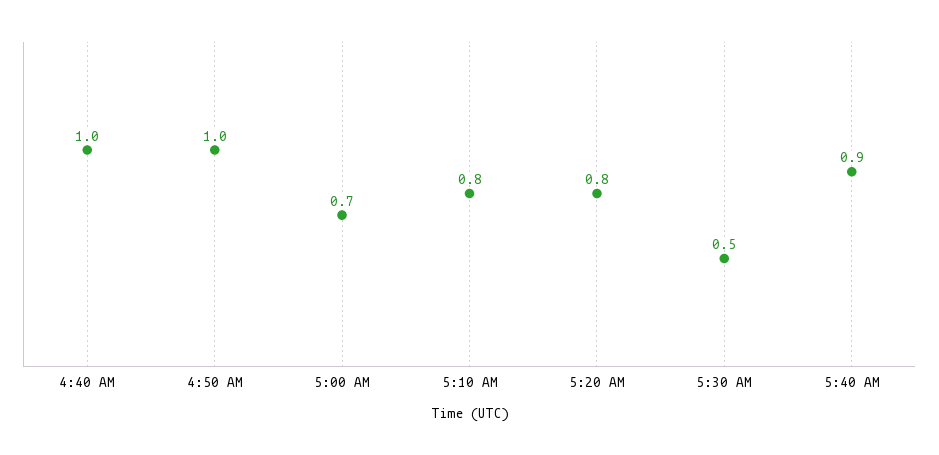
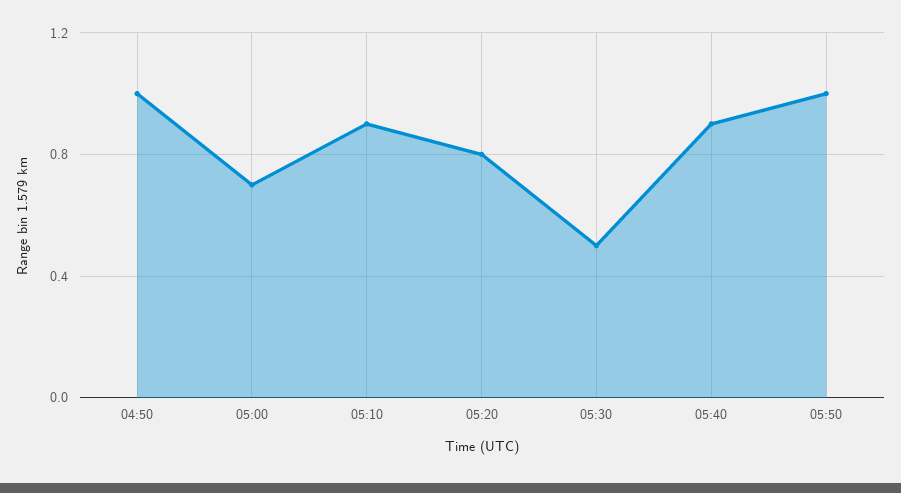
4:40 AM: 1 -> none
5:10 AM: 0.8 -> 0.9
05:50: none -> 1

